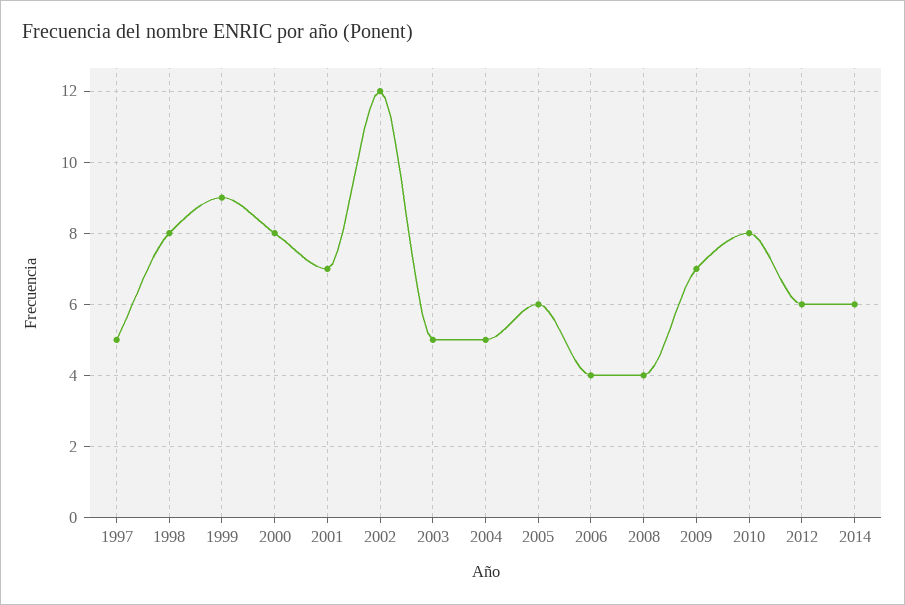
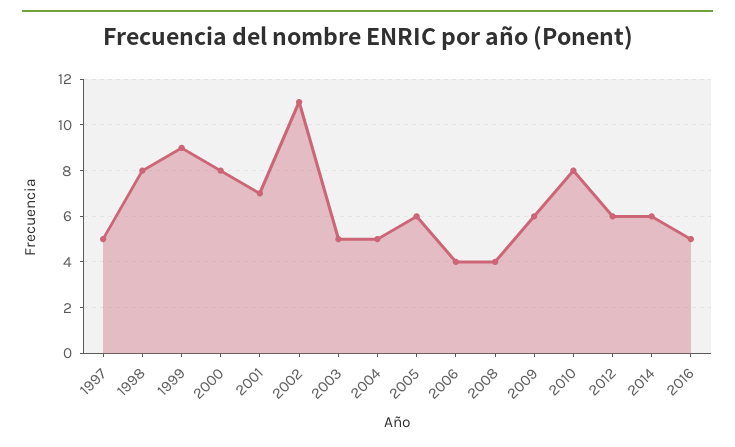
2002: 12 -> 11
2009: 7 -> 6
2016: none -> 5

